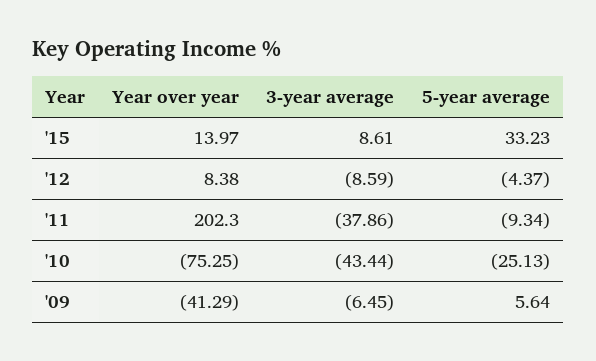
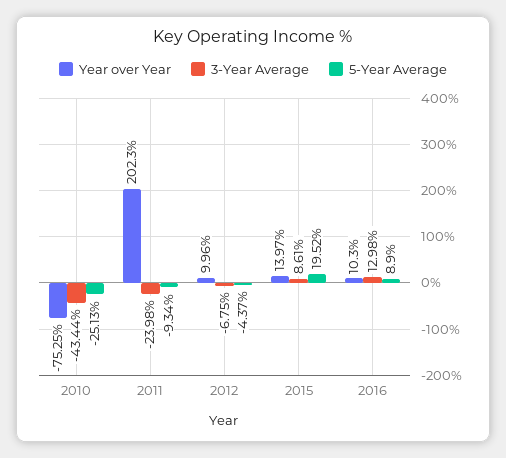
5-year average, '15: 33.23 -> 19.52
Year over year, '12: 8.38 -> 9.96
3-year average, '12: -8.59 -> -6.75
3-year average, '11: -37.86 -> -23.98
Year over year, '09: -41.29 -> none
3-year average, '09: -6.45 -> none
5-year average, '09: 5.64 -> none
Year over year, 2016: none -> 10.3
3-year average, 2016: none -> 12.98
5-year average, 2016: none -> 8.9

